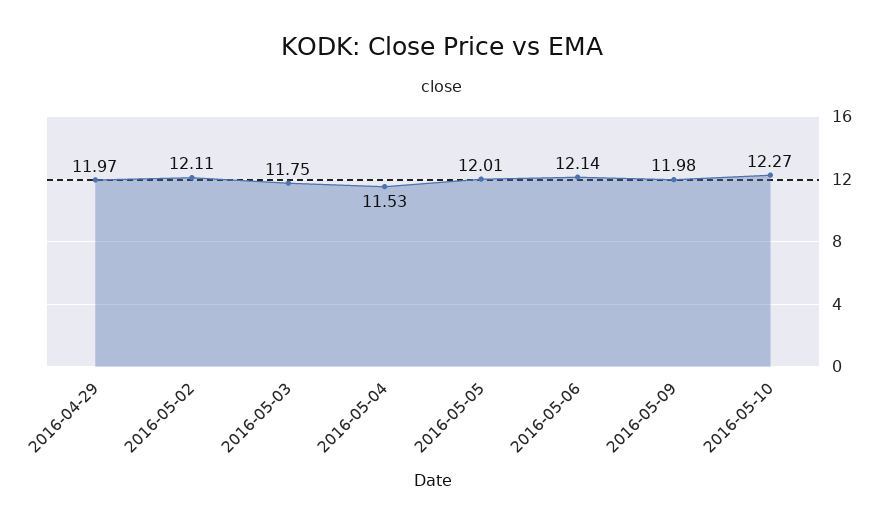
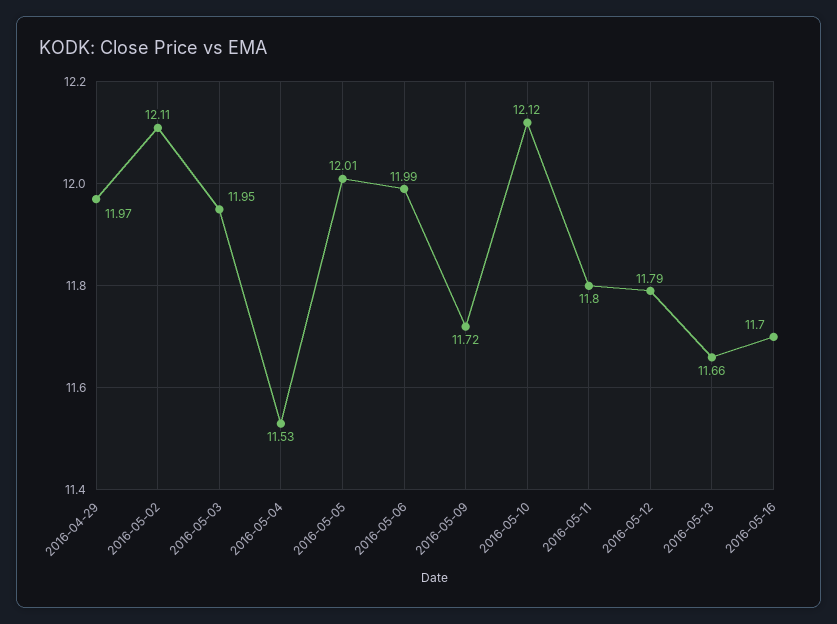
2016-05-03: 11.75 -> 11.95
2016-05-06: 12.14 -> 11.99
2016-05-09: 11.98 -> 11.72
2016-05-10: 12.27 -> 12.12
2016-05-11: none -> 11.8
2016-05-12: none -> 11.79
2016-05-13: none -> 11.66
2016-05-16: none -> 11.7

